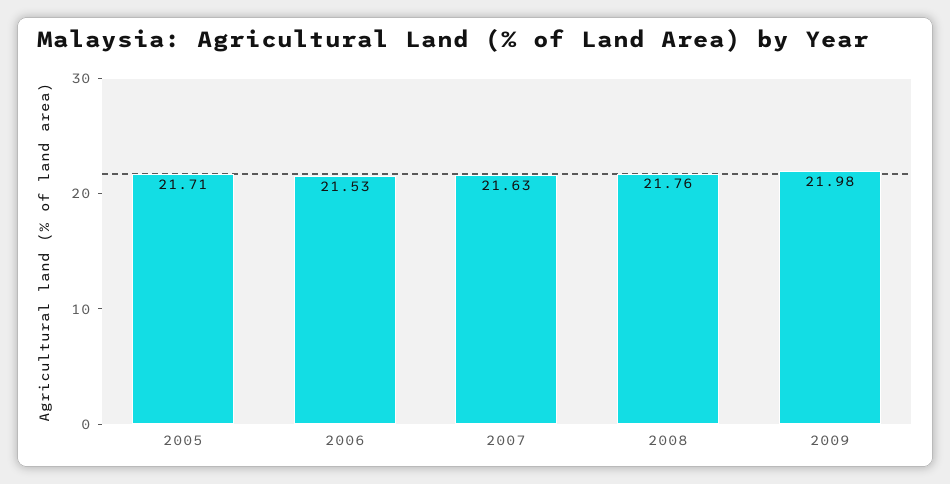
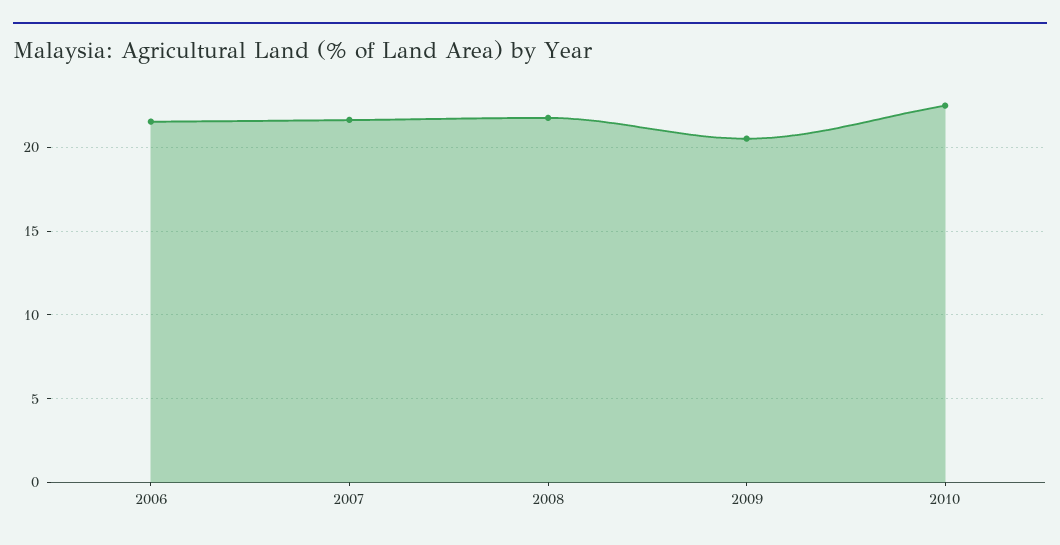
2005: 21.71 -> none
2009: 21.98 -> 20.5
2010: none -> 22.5

